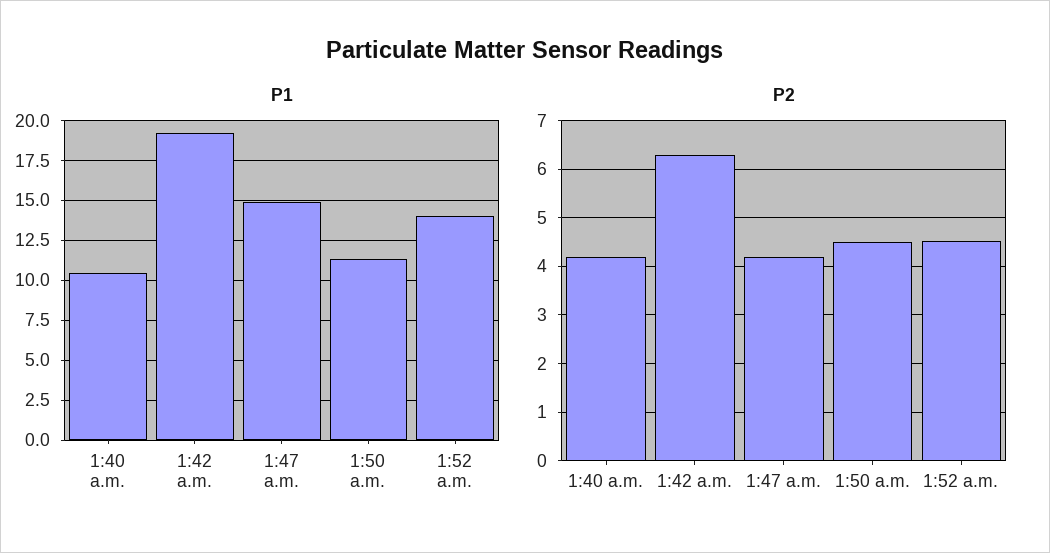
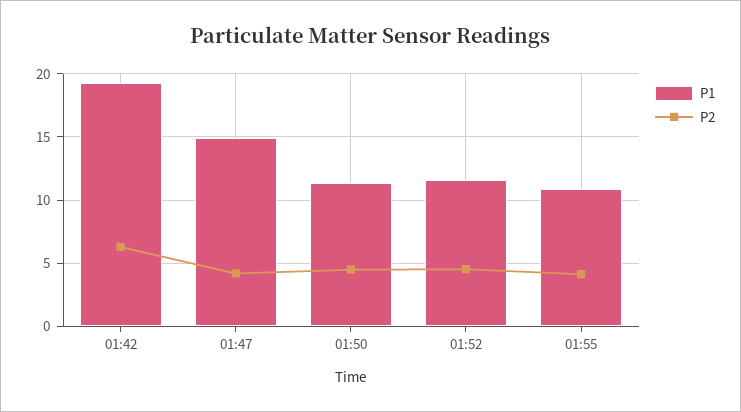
P1, 1:40 a.m.: 10.5 -> none
P1, 1:52 a.m.: 14 -> 11.5
P2, 1:40 a.m.: 4.2 -> none
P1, 01:55: none -> 11
P2, 01:55: none -> 4

